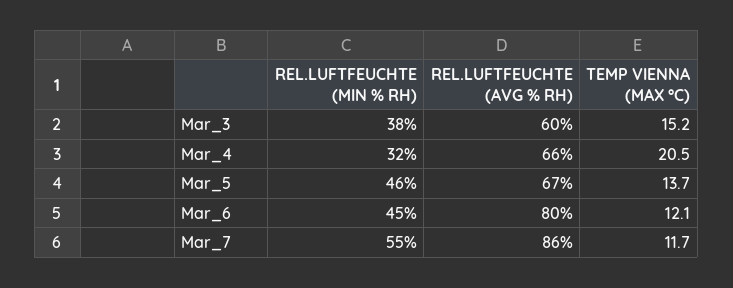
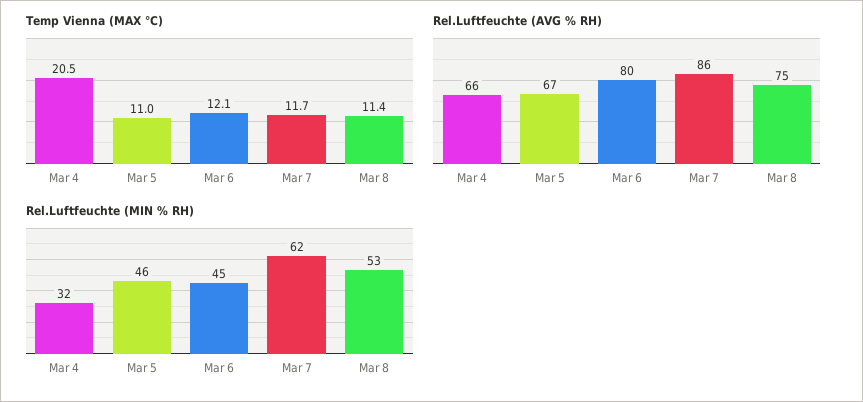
REL.LUFTFEUCHTE (MIN % RH), Mar_3: 38 -> none
REL.LUFTFEUCHTE (AVG % RH), Mar_3: 60 -> none
TEMP VIENNA (MAX °C), Mar_3: 15.2 -> none
TEMP VIENNA (MAX °C), Mar_5: 13.7 -> 11
REL.LUFTFEUCHTE (MIN % RH), Mar_7: 55 -> 62
TEMP VIENNA (MAX °C), Mar 8: none -> 11.4
REL.LUFTFEUCHTE (AVG % RH), Mar 8: none -> 75
REL.LUFTFEUCHTE (MIN % RH), Mar 8: none -> 53

